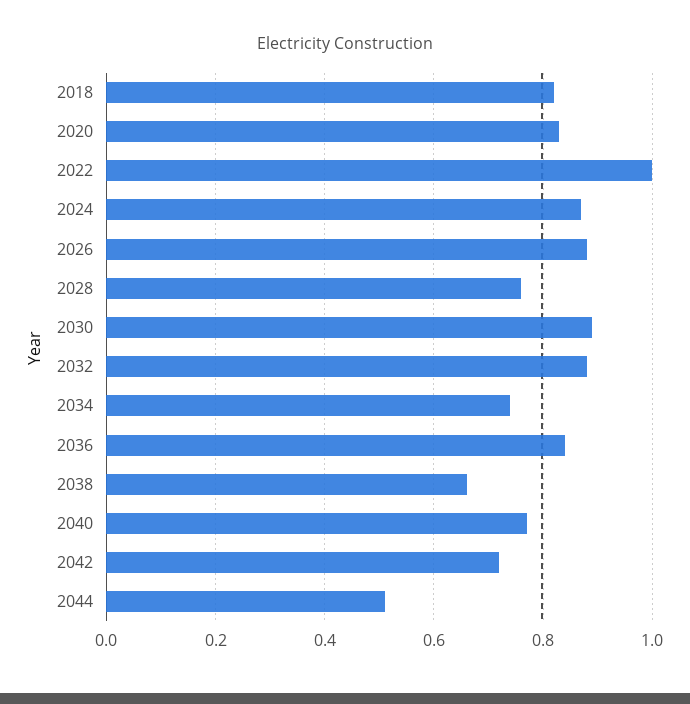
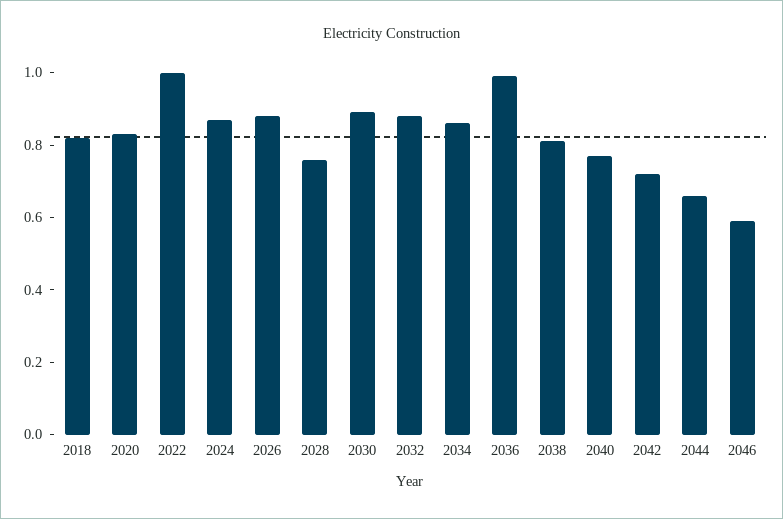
2034: 0.75 -> 0.85
2036: 0.85 -> 1
2038: 0.65 -> 0.8
2044: 0.5 -> 0.65
2046: none -> 0.6

